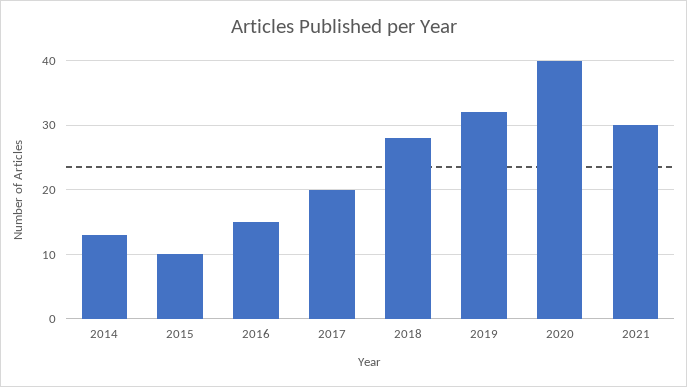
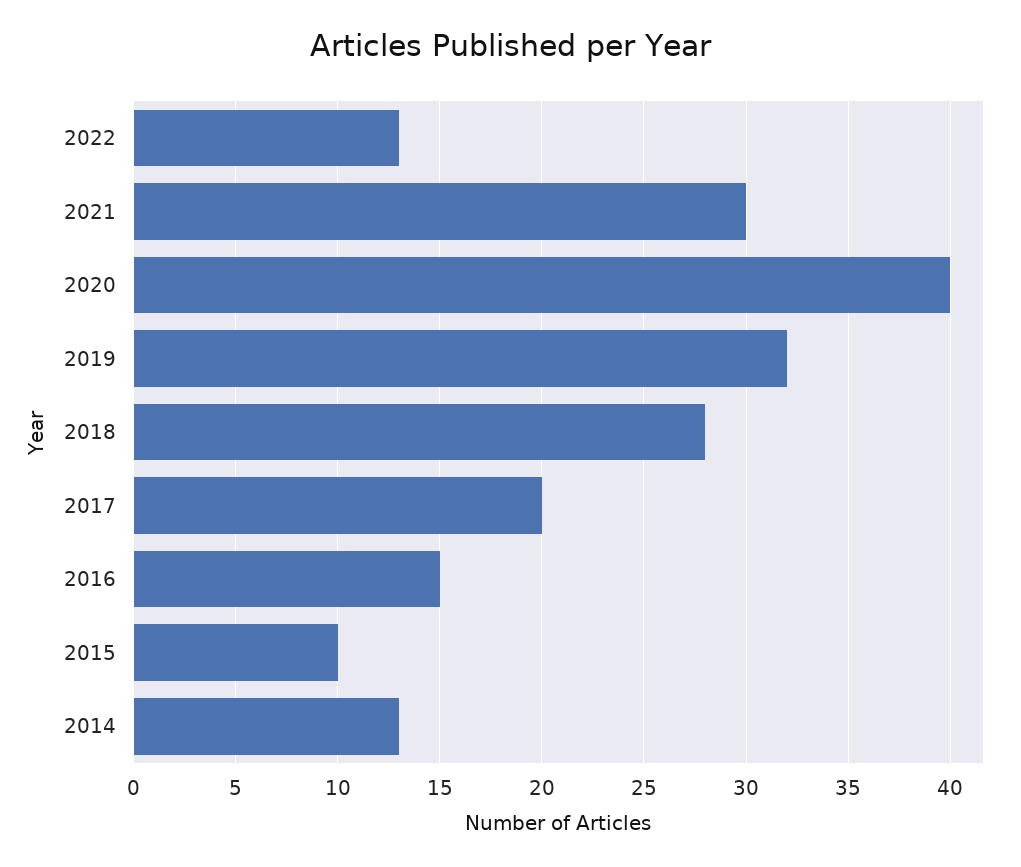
2022: none -> 13

